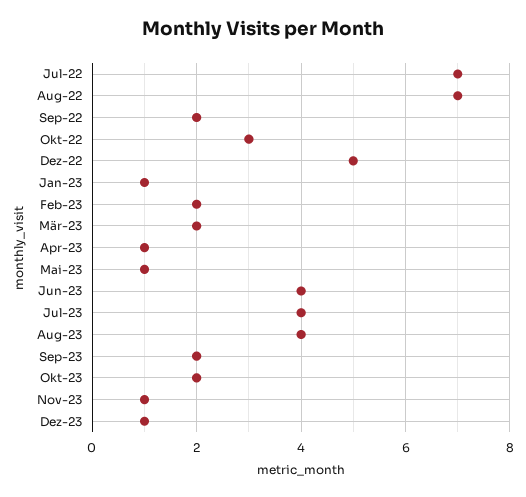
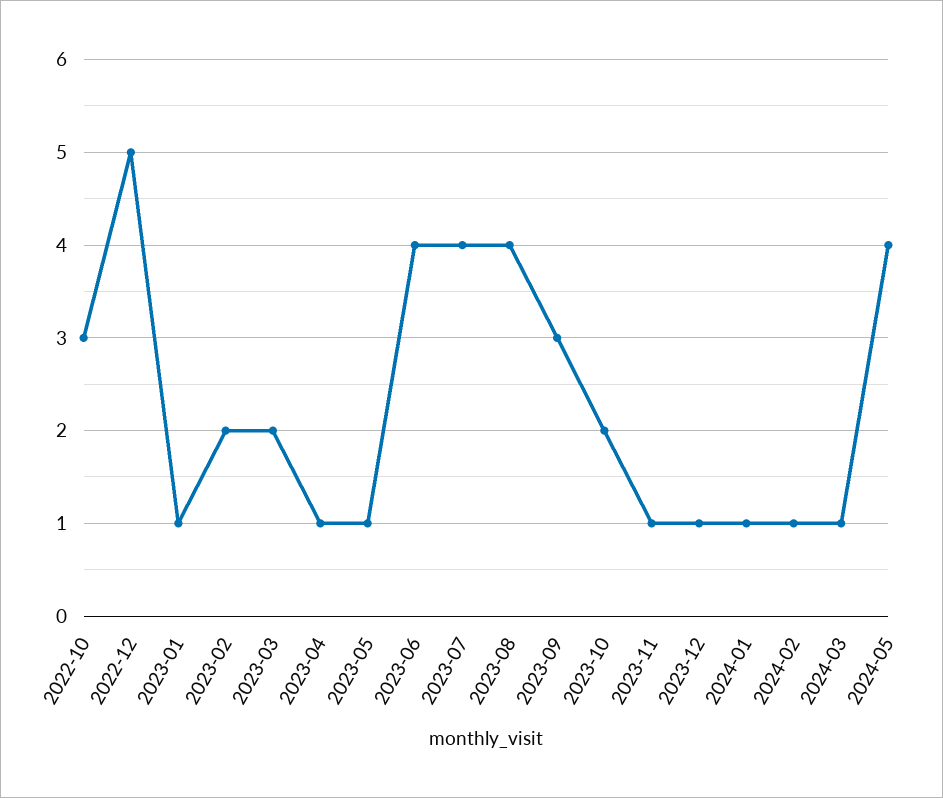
Jul-22: 7 -> none
Aug-22: 7 -> none
Sep-22: 2 -> none
Sep-23: 2 -> 3
2024-01: none -> 1
2024-02: none -> 1
2024-03: none -> 1
2024-05: none -> 4

